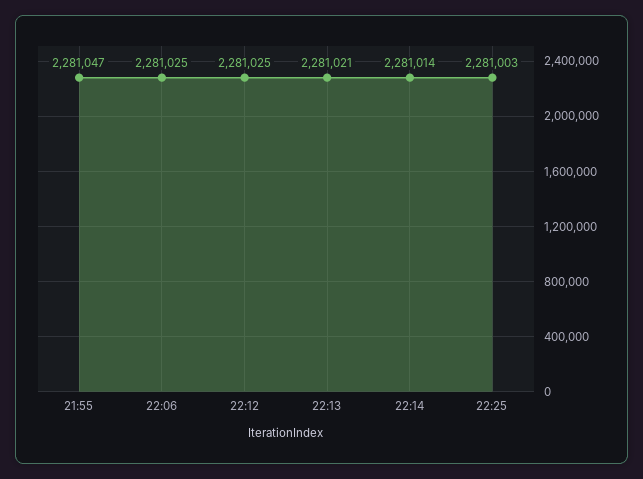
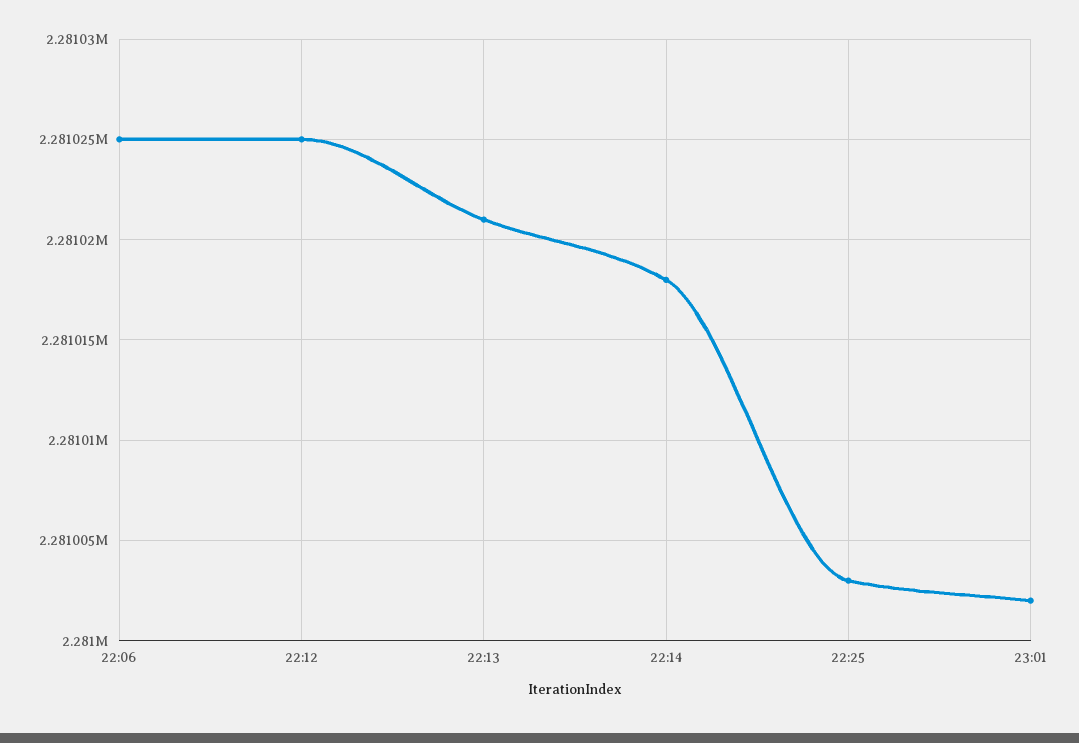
21:55: 2281047 -> none
22:14: 2281014 -> 2281018
23:01: none -> 2281002

